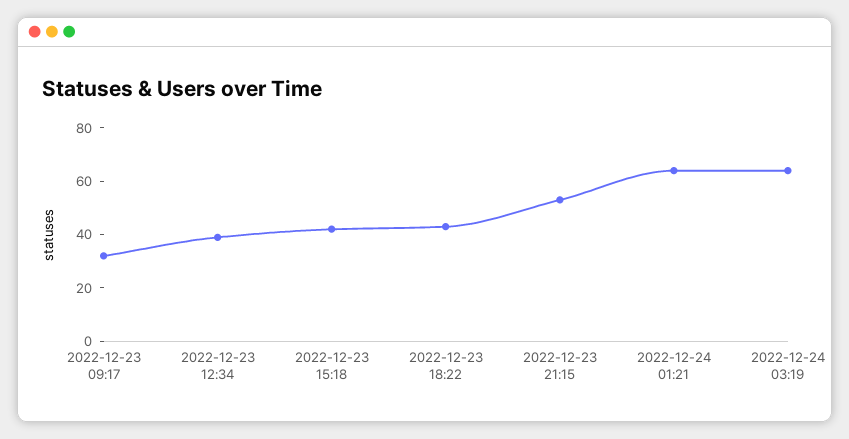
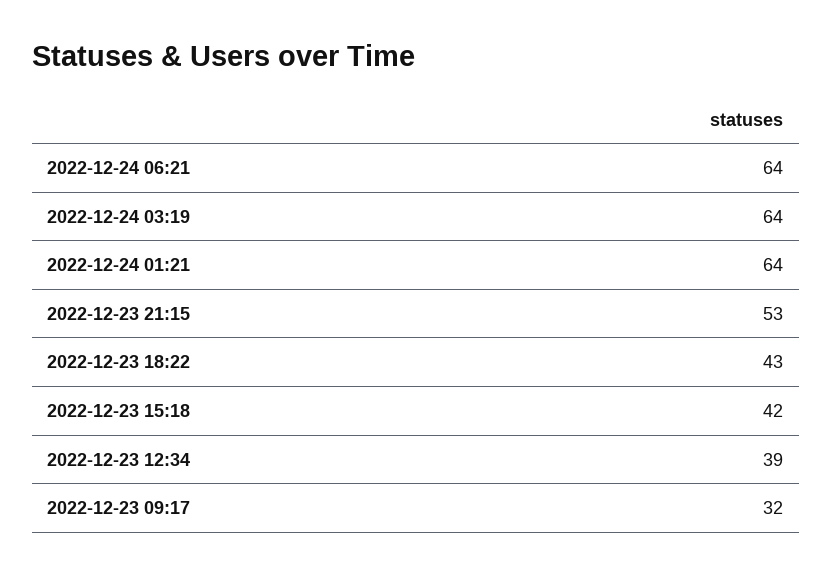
2022-12-24 06:21: none -> 64

